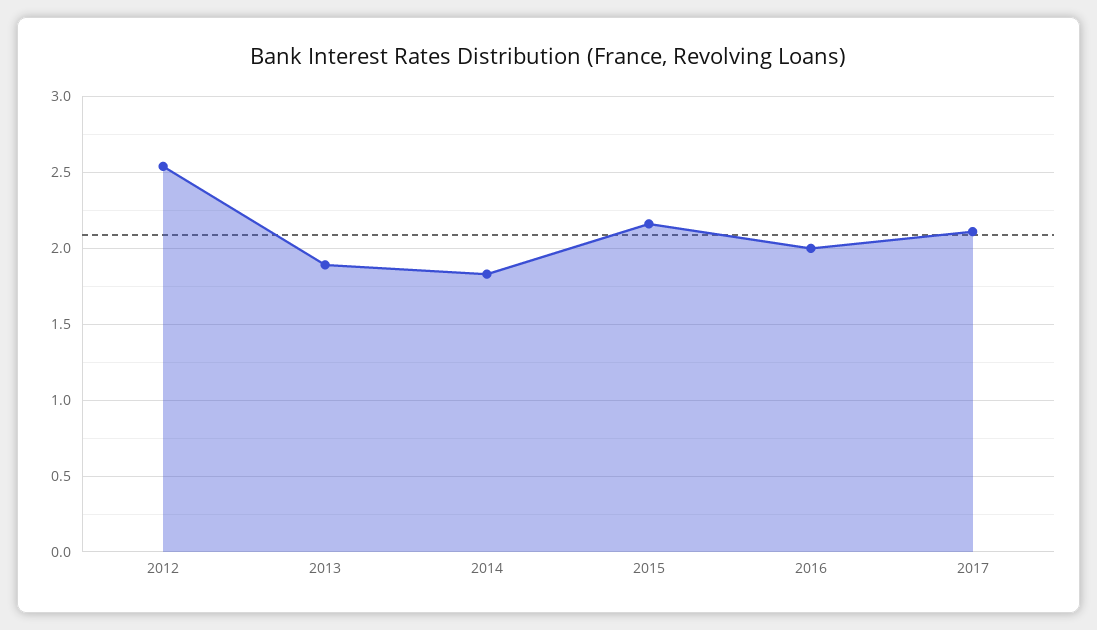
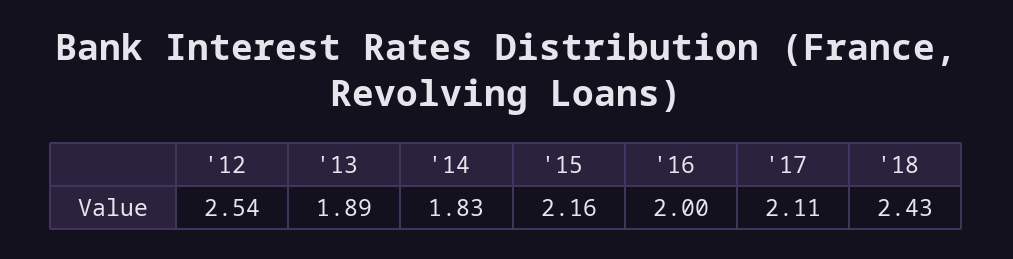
'18: none -> 2.43

